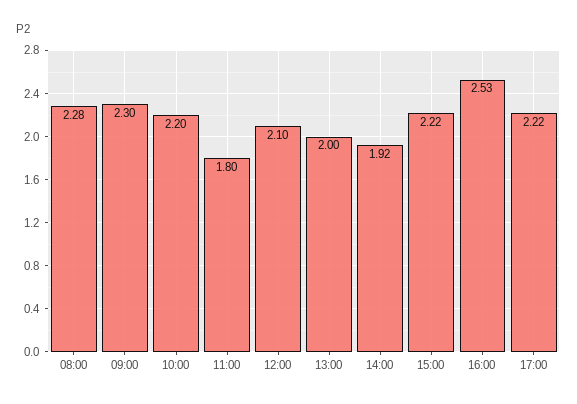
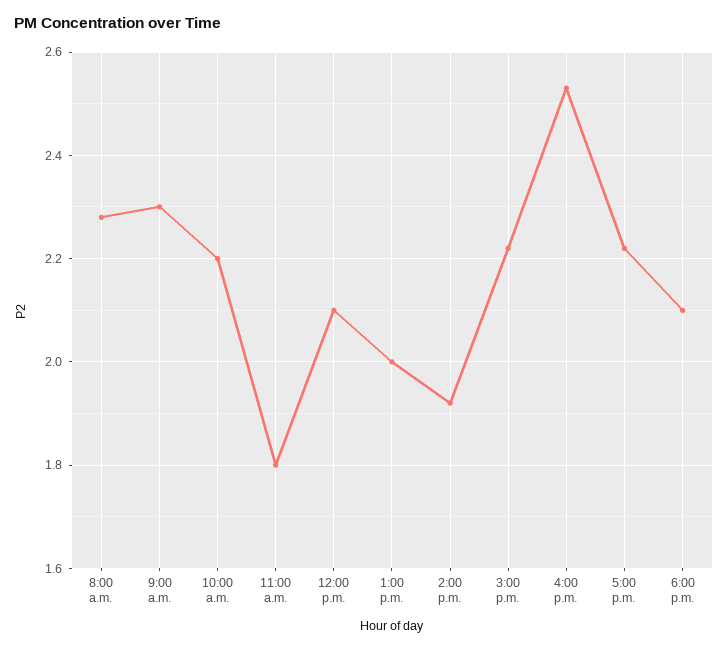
6:00 p.m.: none -> 2.1

